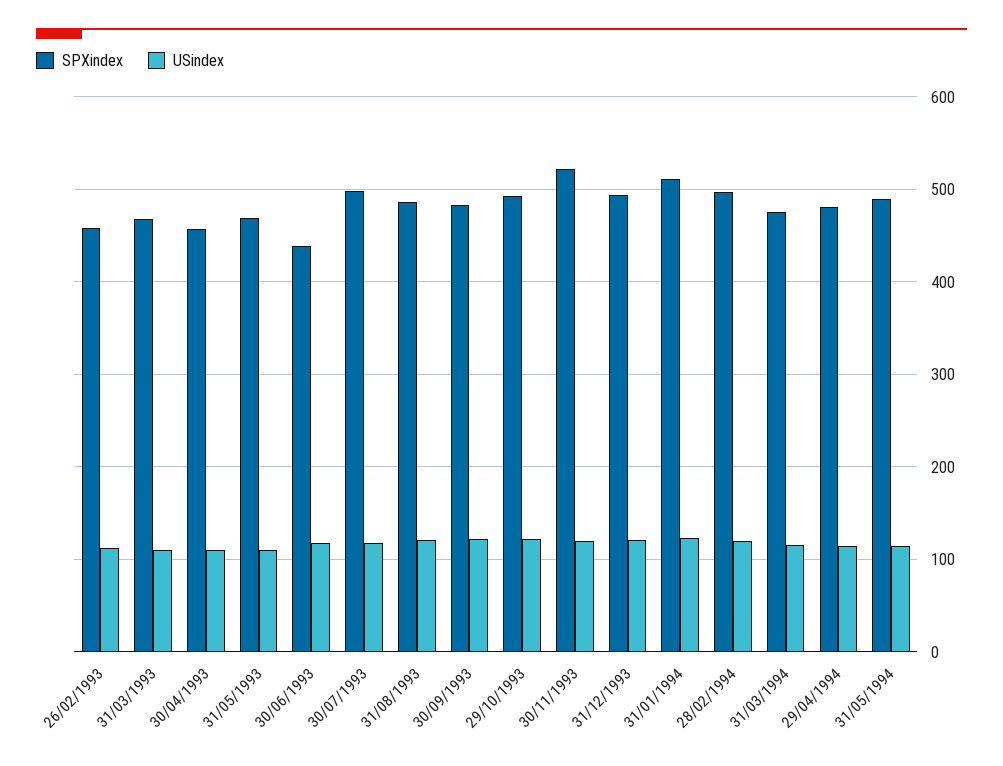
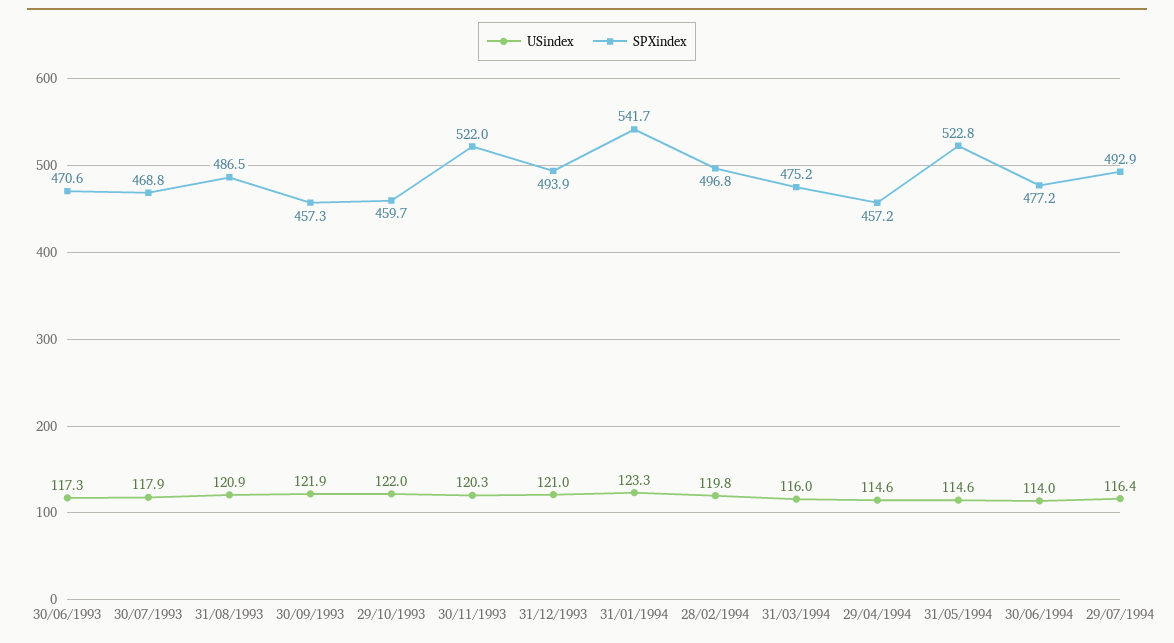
SPXindex, 26/02/1993: 460 -> none
USindex, 26/02/1993: 110 -> none
SPXindex, 31/03/1993: 470 -> none
USindex, 31/03/1993: 110 -> none
SPXindex, 30/04/1993: 460 -> none
USindex, 30/04/1993: 110 -> none
SPXindex, 31/05/1993: 470 -> none
USindex, 31/05/1993: 110 -> none
SPXindex, 30/06/1993: 440 -> 470.6
SPXindex, 30/07/1993: 500 -> 468.8
SPXindex, 30/09/1993: 480 -> 457.3
SPXindex, 29/10/1993: 490 -> 459.7
SPXindex, 31/01/1994: 510 -> 541.7
SPXindex, 29/04/1994: 480 -> 457.2
SPXindex, 31/05/1994: 490 -> 522.8
USindex, 30/06/1994: none -> 114
SPXindex, 30/06/1994: none -> 477.2
USindex, 29/07/1994: none -> 116.4
SPXindex, 29/07/1994: none -> 492.9

